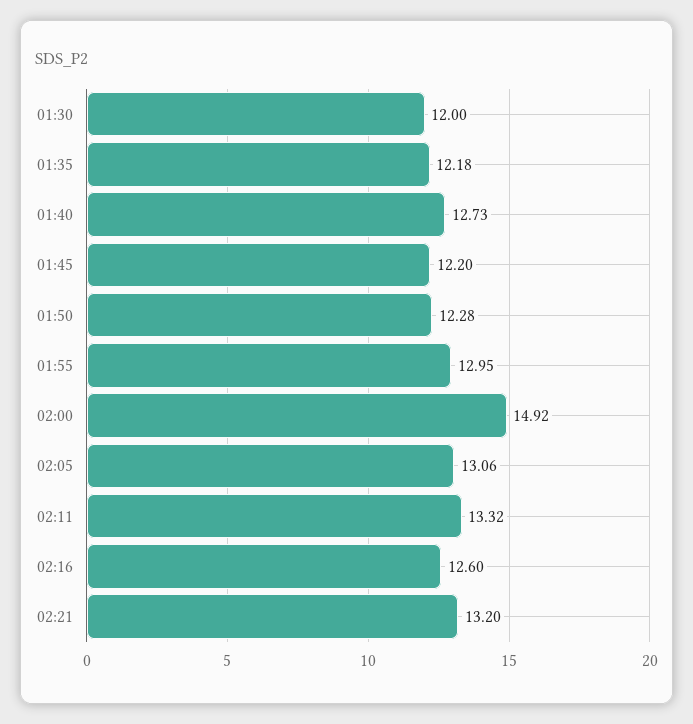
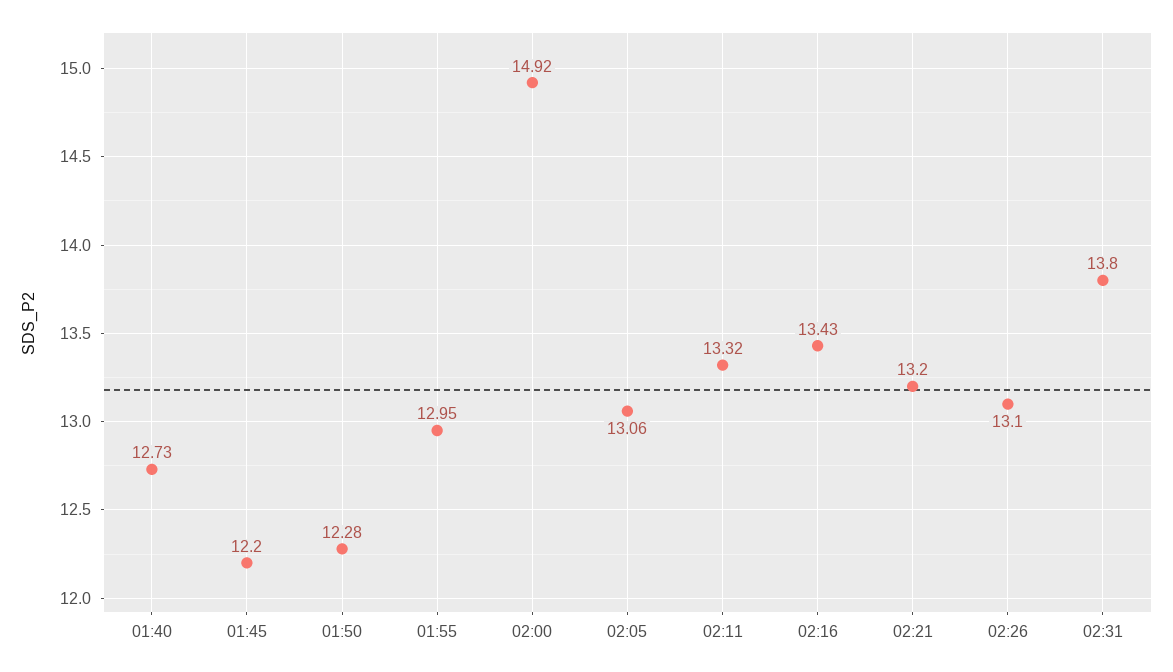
01:30: 12 -> none
01:35: 12.18 -> none
02:16: 12.6 -> 13.43
02:26: none -> 13.1
02:31: none -> 13.8

